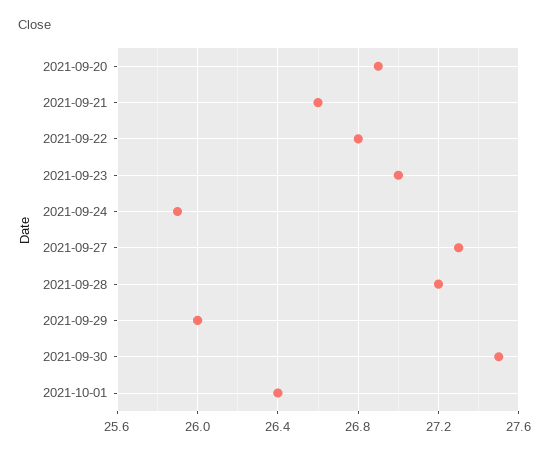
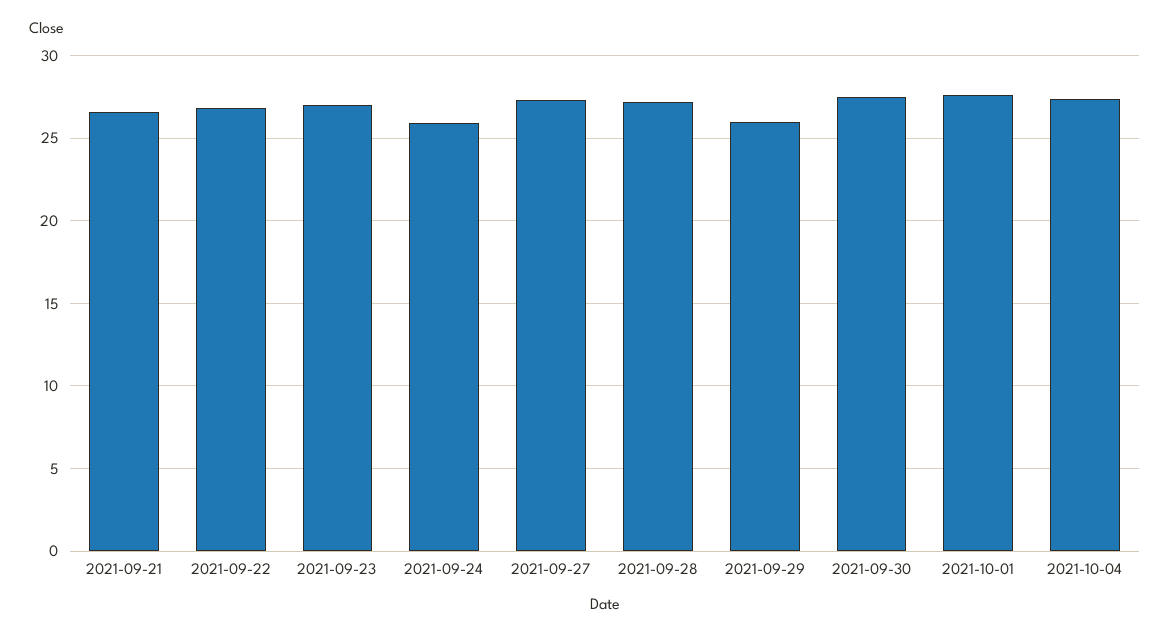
2021-09-20: 26.9 -> none
2021-10-01: 26.4 -> 27.5
2021-10-04: none -> 27.5

